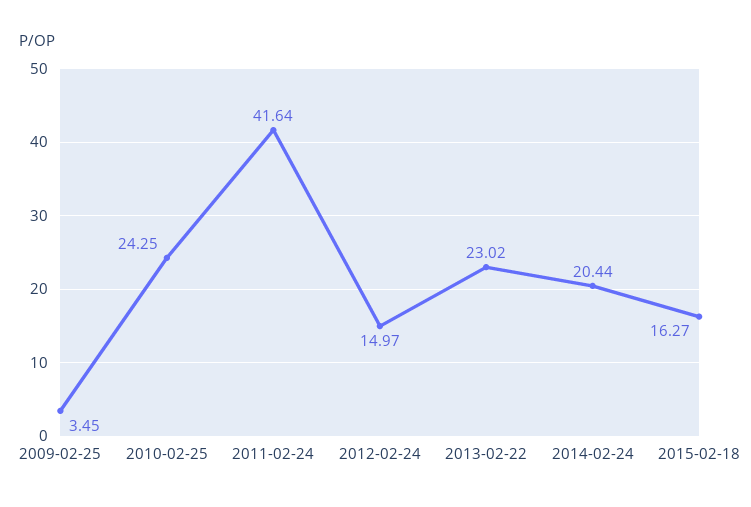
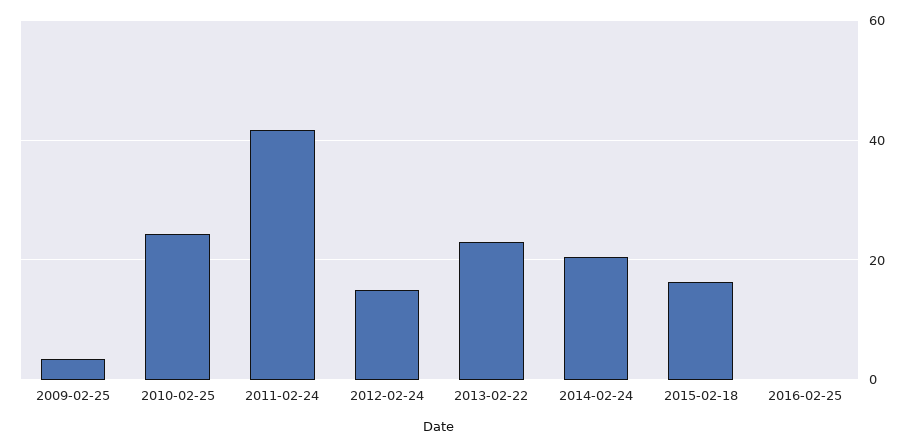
2016-02-25: none -> 0

